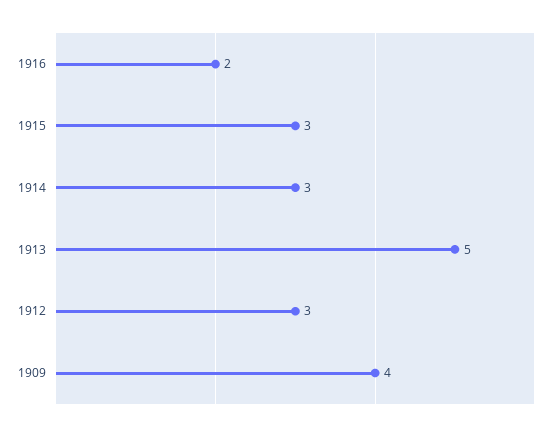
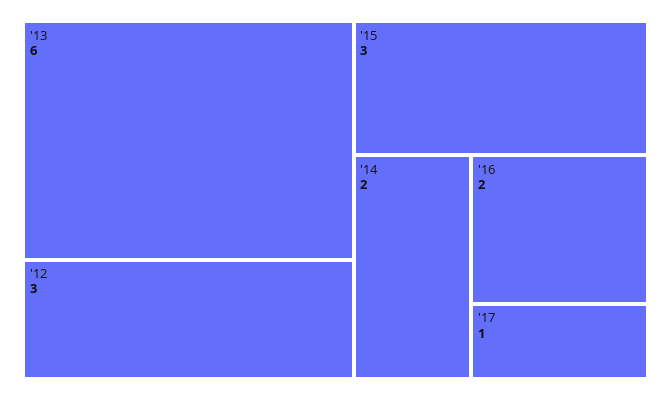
1914: 3 -> 2
1913: 5 -> 6
1909: 4 -> none
'17: none -> 1

